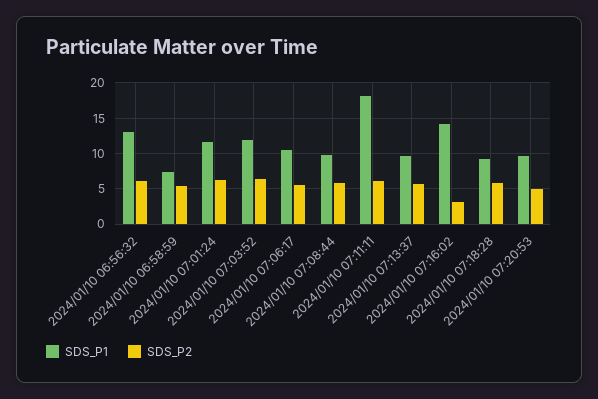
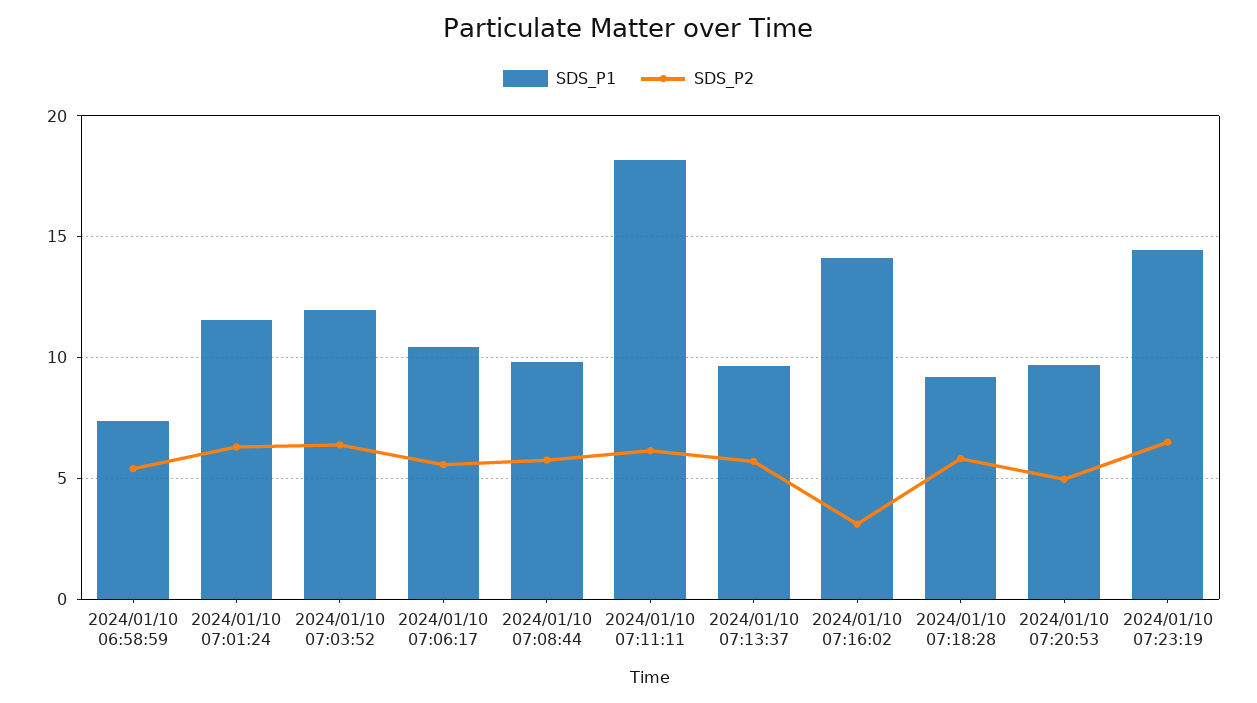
SDS_P1, 2024/01/10 06:56:32: 13 -> none
SDS_P2, 2024/01/10 06:56:32: 6 -> none
SDS_P1, 2024/01/10 07:23:19: none -> 14.5
SDS_P2, 2024/01/10 07:23:19: none -> 6.5

